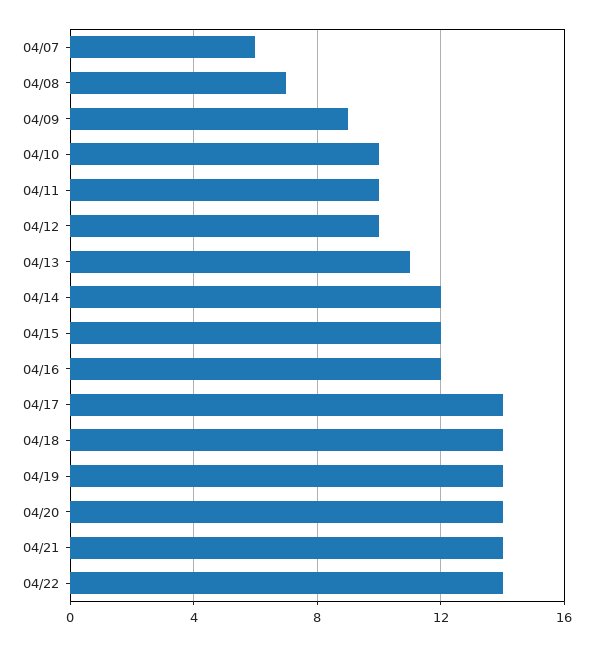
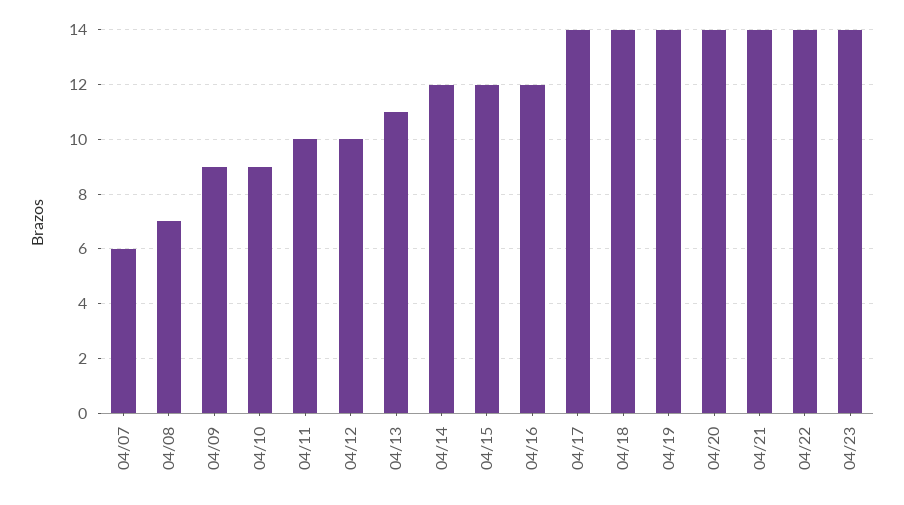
04/10: 10 -> 9
04/23: none -> 14

